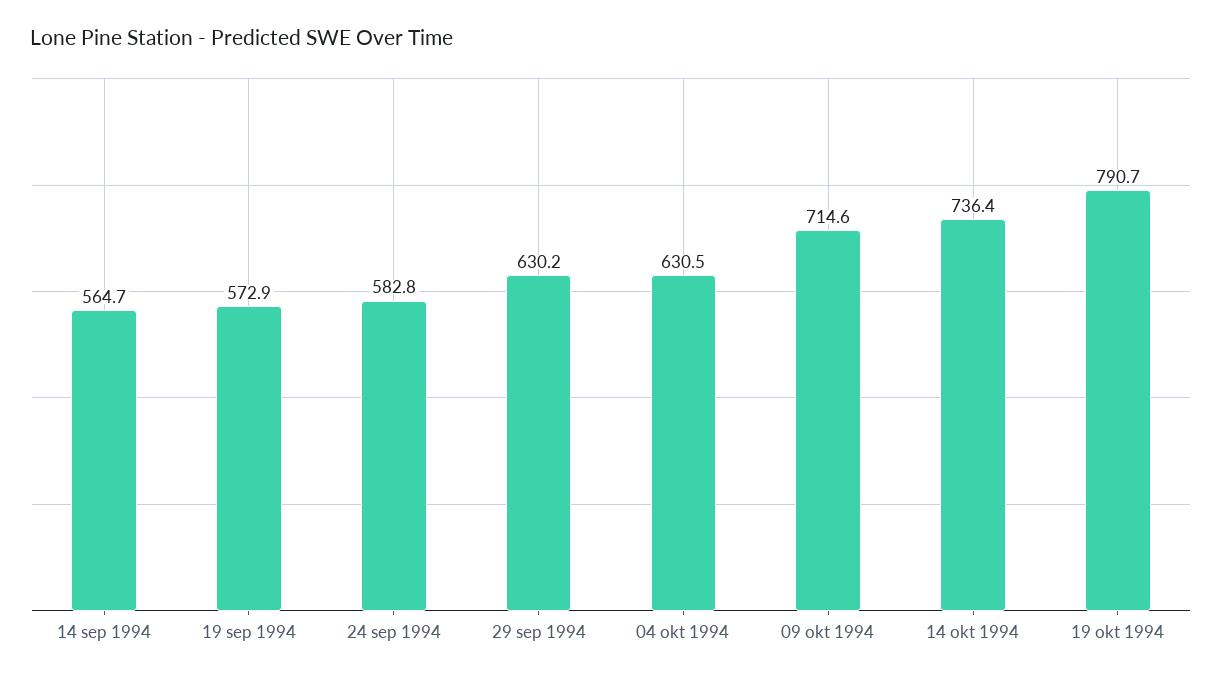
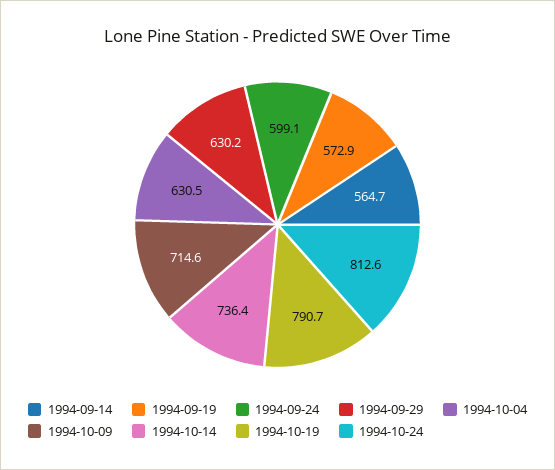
24 sep 1994: 582.8 -> 599.1
1994-10-24: none -> 812.6

